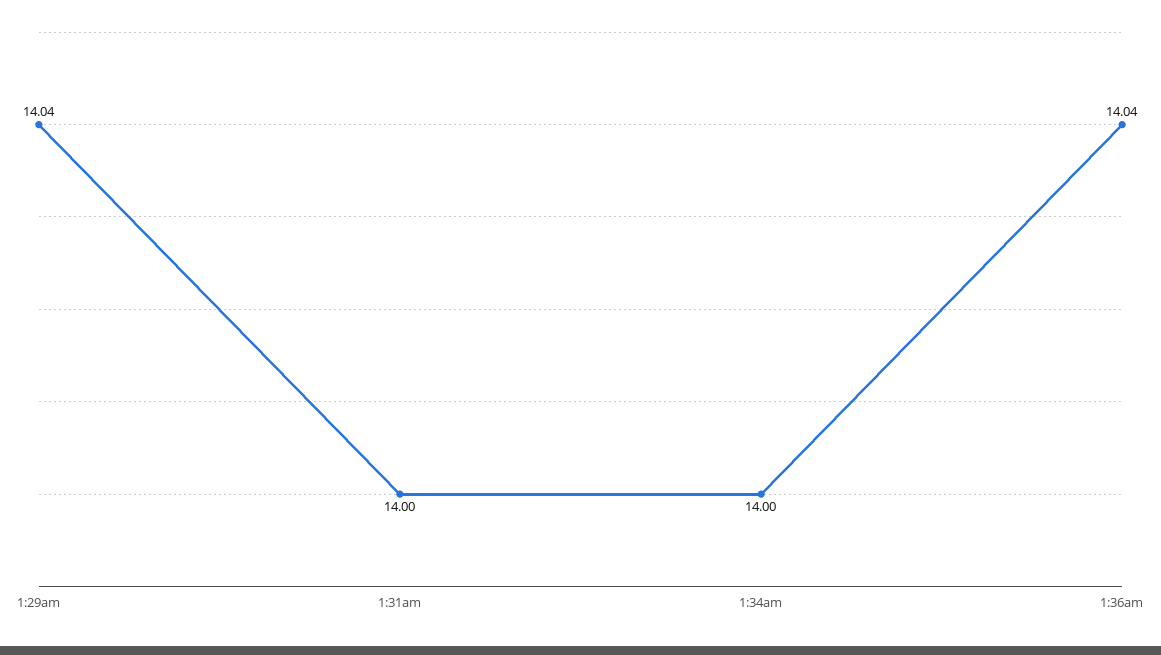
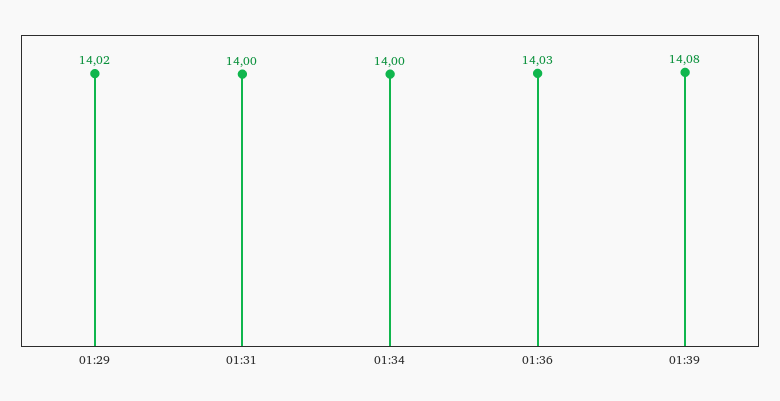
1:29am: 14.04 -> 14.02
1:36am: 14.04 -> 14.03
01:39: none -> 14.08

